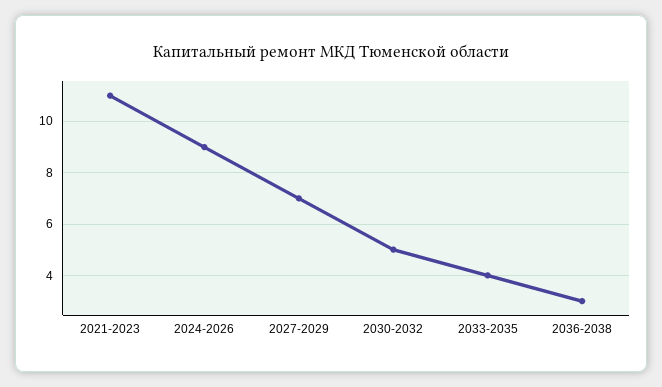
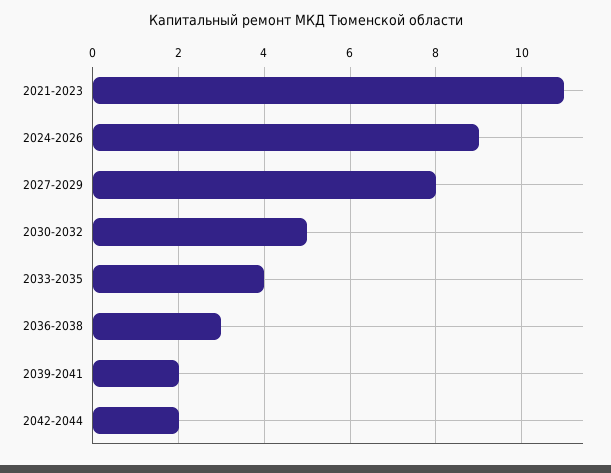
2027-2029: 7 -> 8
2039-2041: none -> 2
2042-2044: none -> 2

